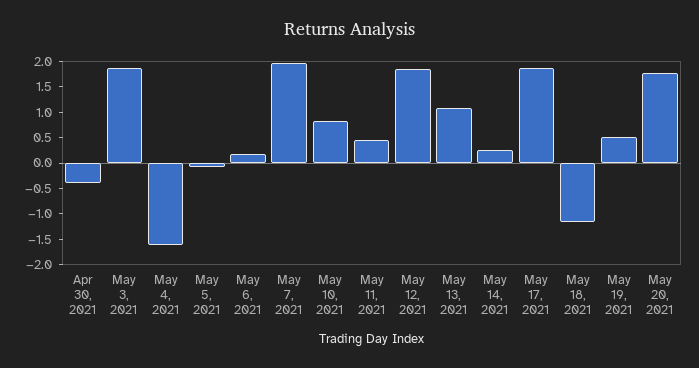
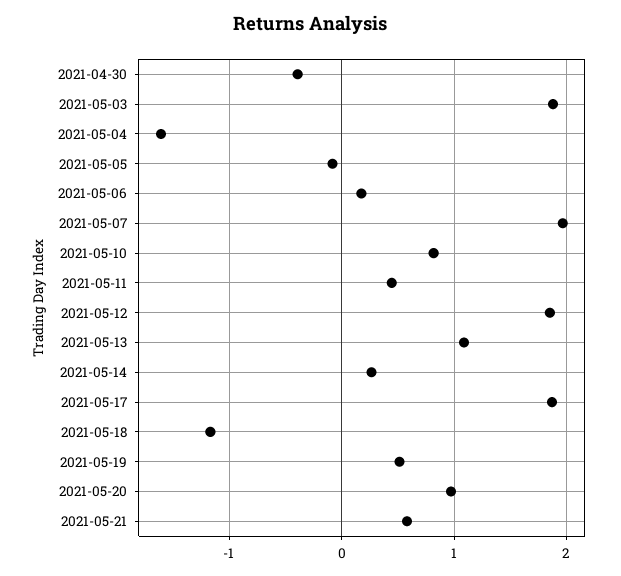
May 20, 2021: 1.75 -> 1
2021-05-21: none -> 0.6

